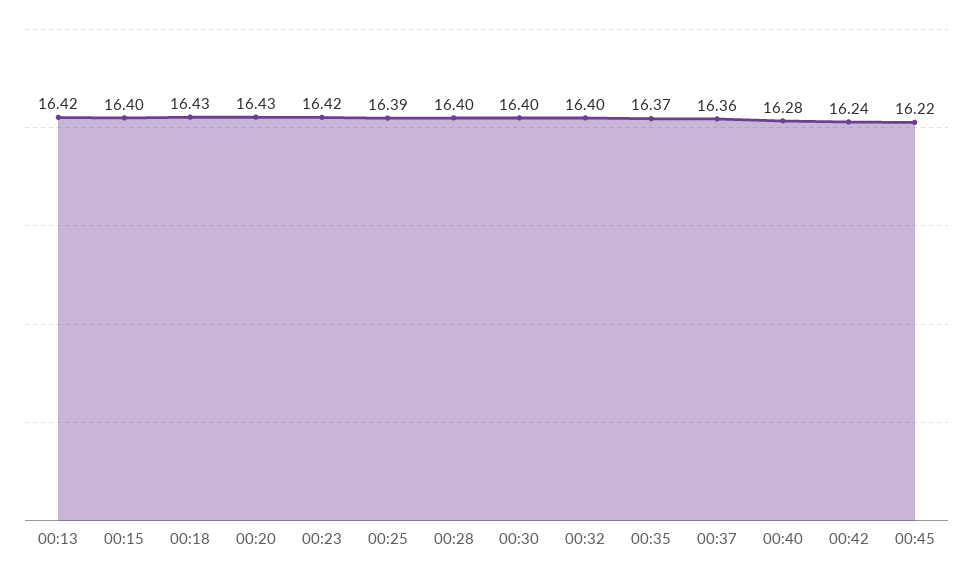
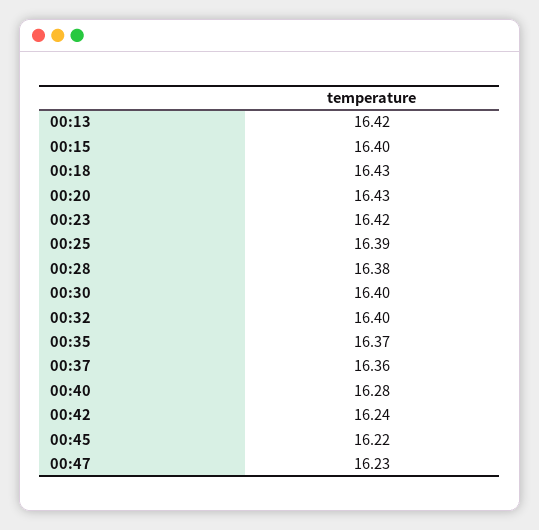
00:28: 16.4 -> 16.38
00:47: none -> 16.23

